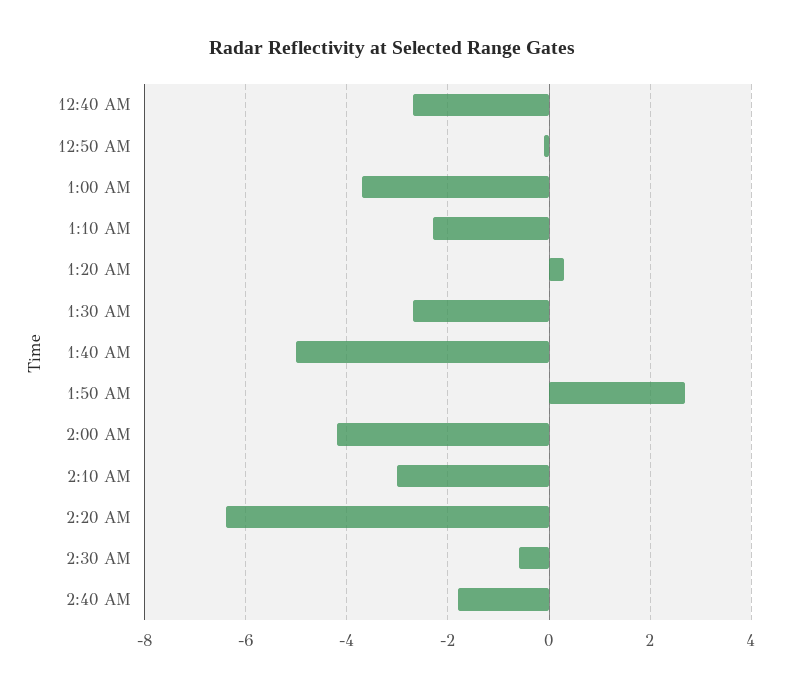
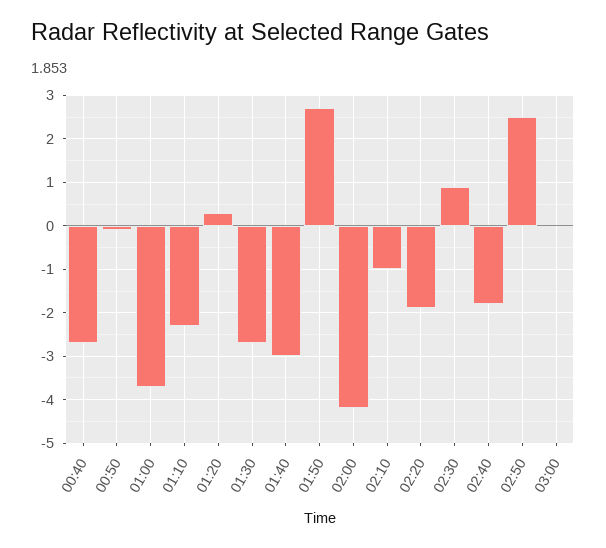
1:40 AM: -5 -> -3
2:10 AM: -3 -> -1
2:20 AM: -6.5 -> -2
2:30 AM: -0.5 -> 1
02:50: none -> 2.5
03:00: none -> 0

